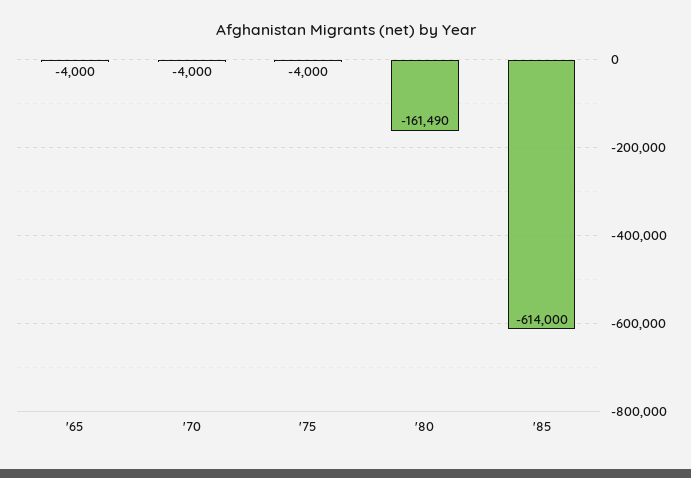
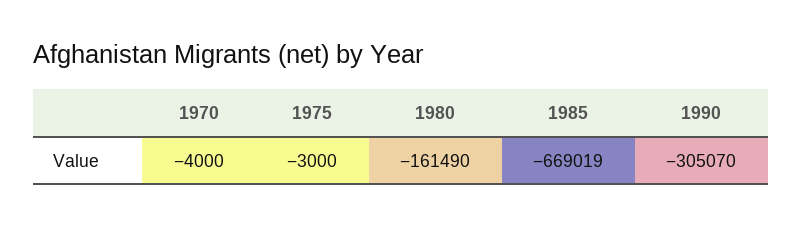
'65: -4000 -> none
'75: -4000 -> -3000
'85: -614000 -> -669019
1990: none -> -305070

